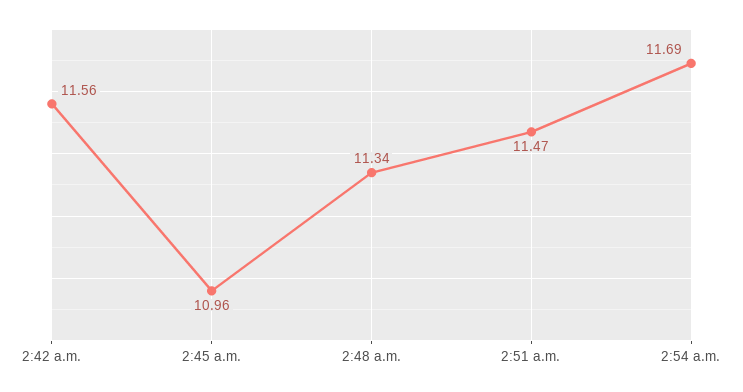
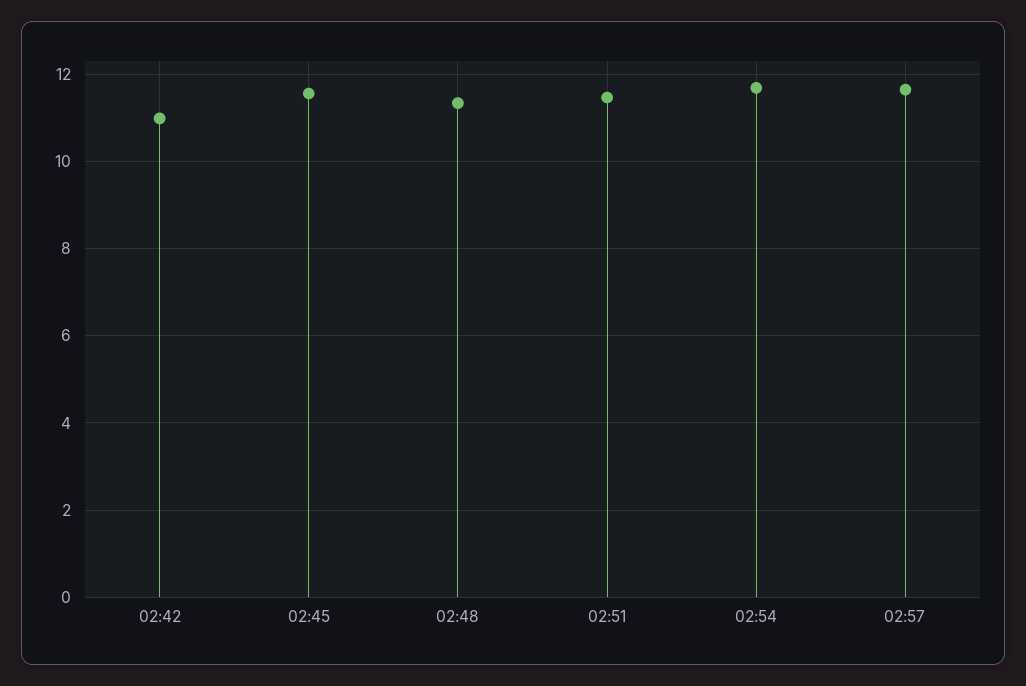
2:42 a.m.: 11.56 -> 11
2:45 a.m.: 10.96 -> 11.6
02:57: none -> 11.6

